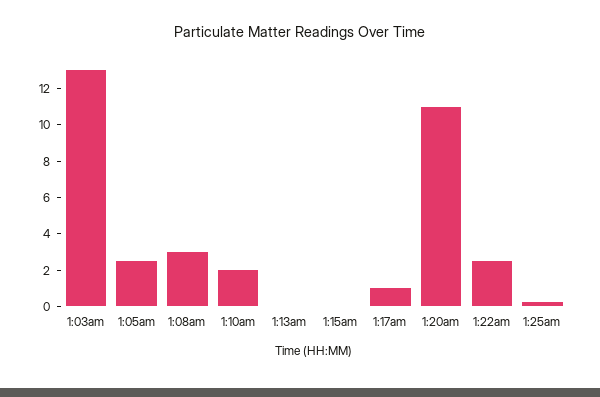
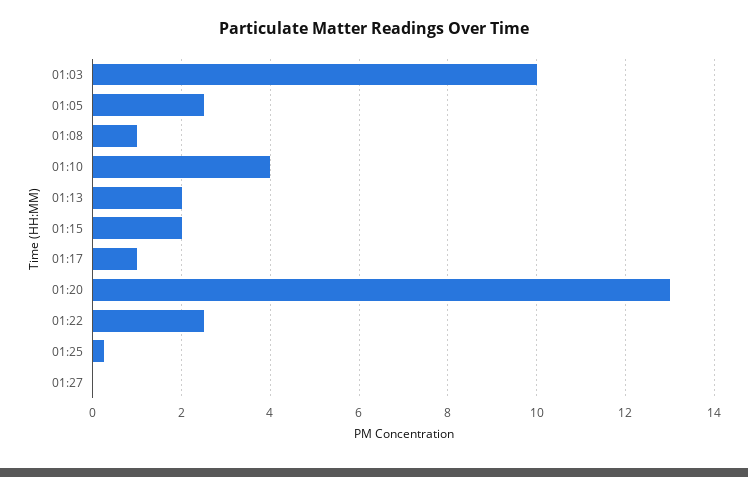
1:03am: 13 -> 10
1:08am: 3 -> 1
1:10am: 2 -> 4
1:13am: 0 -> 2
1:15am: 0 -> 2
1:20am: 11 -> 13
01:27: none -> 0

